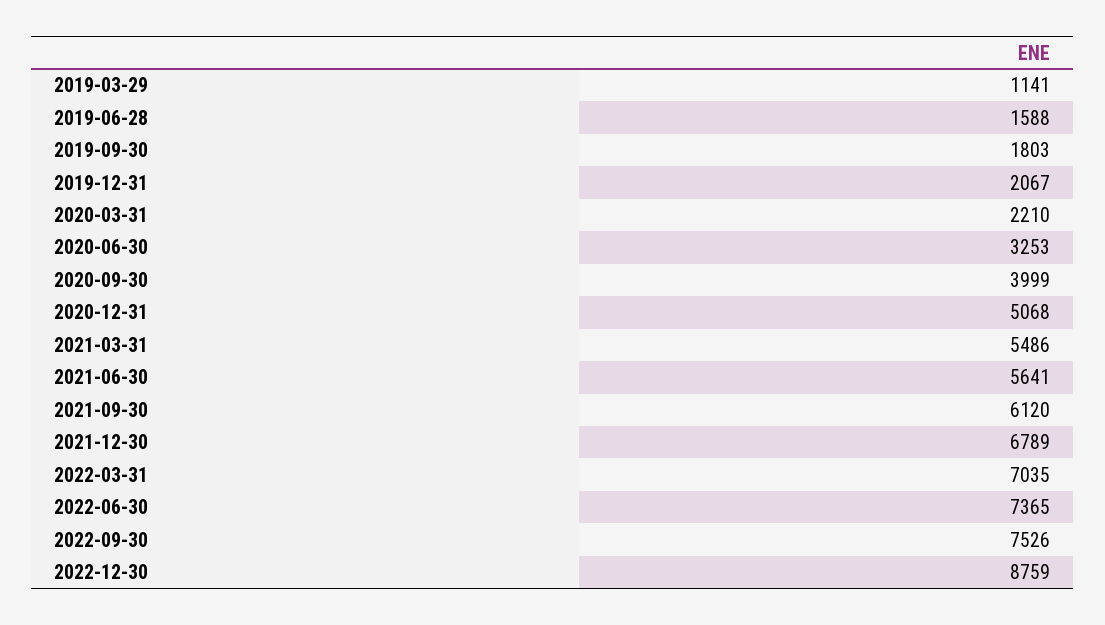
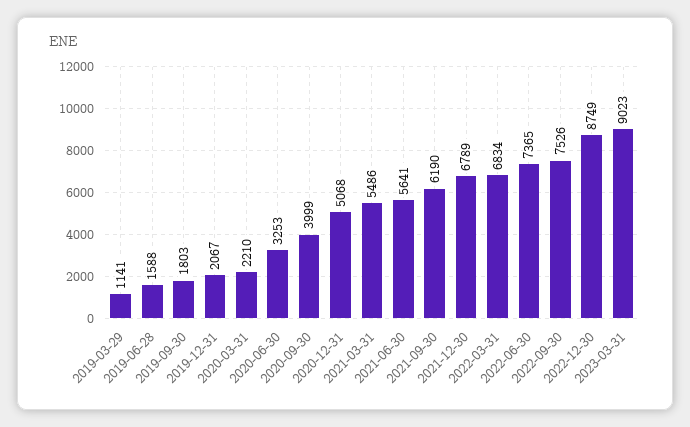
2021-09-30: 6120 -> 6190
2022-03-31: 7035 -> 6834
2022-12-30: 8759 -> 8749
2023-03-31: none -> 9023

